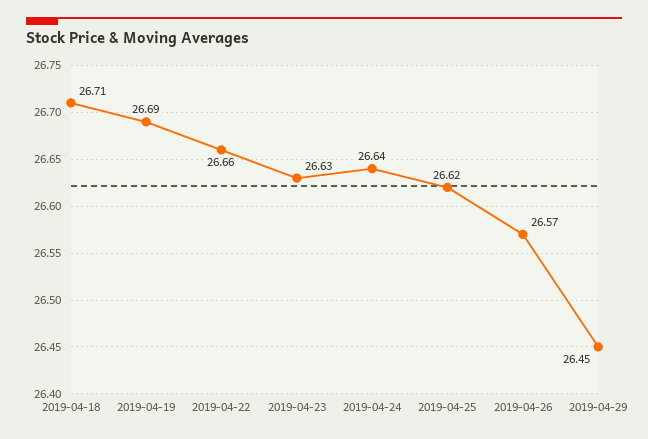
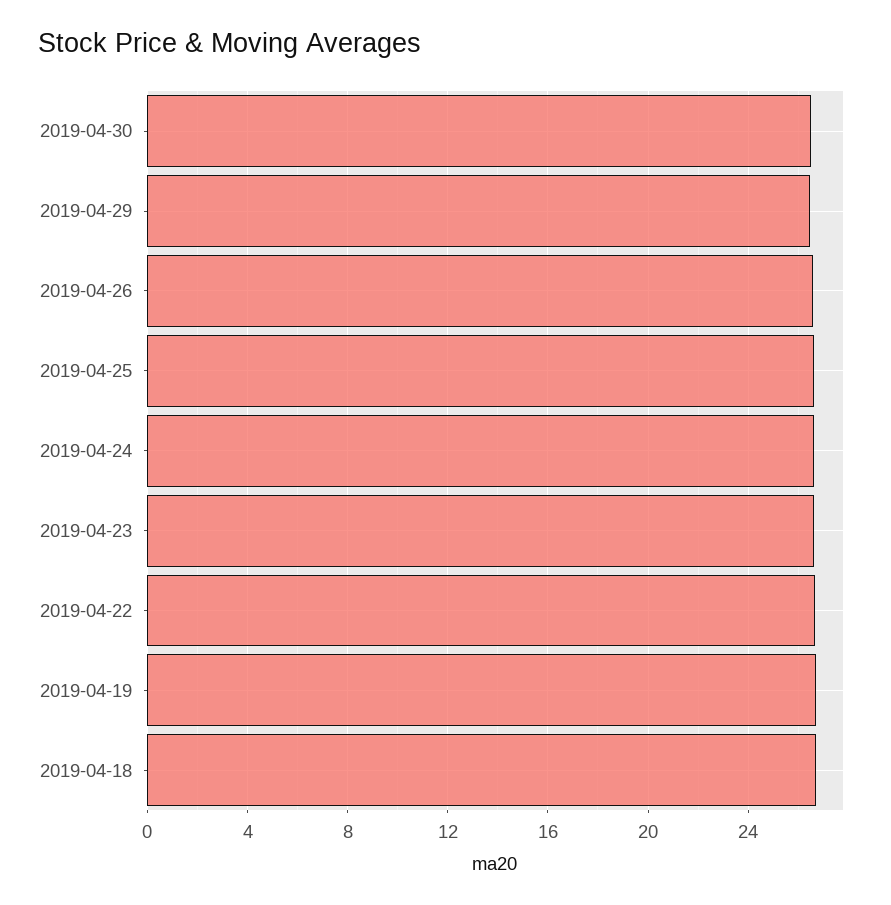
2019-04-30: none -> 26.5

